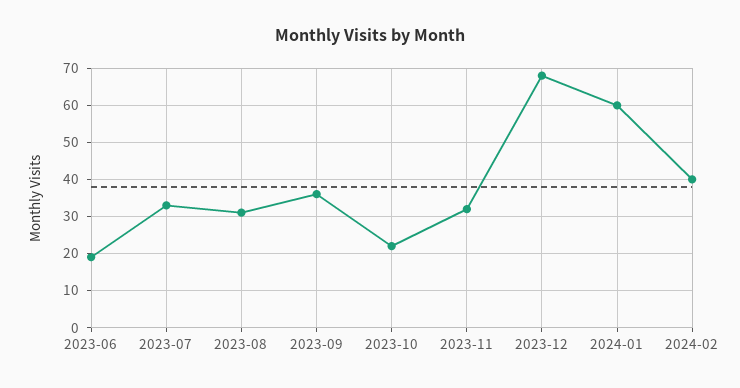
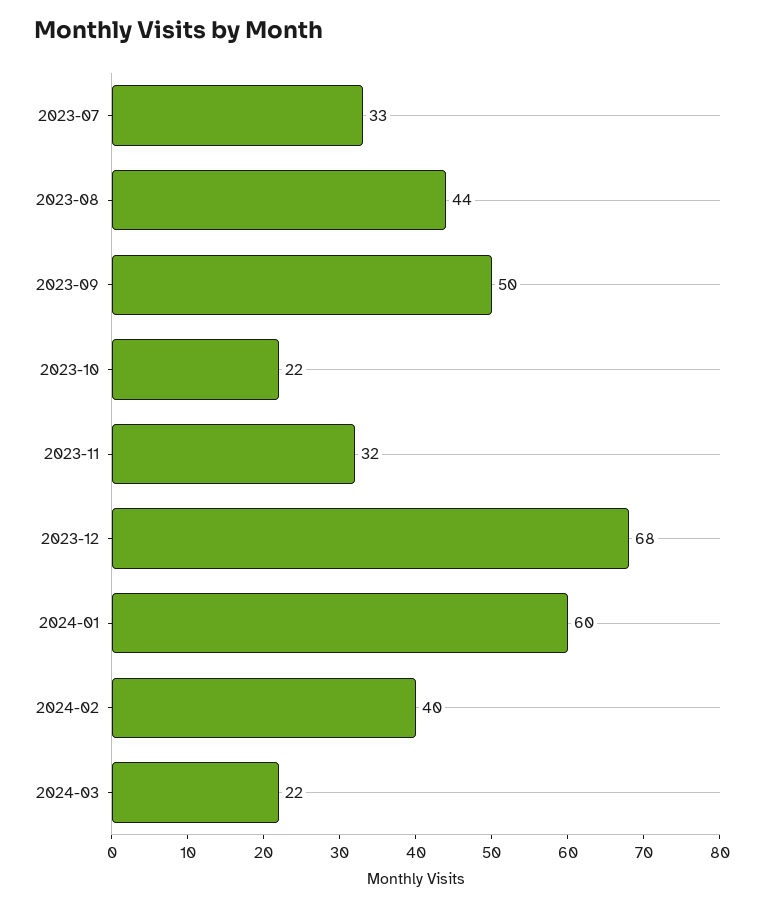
2023-06: 20 -> none
2023-08: 30 -> 44
2023-09: 35 -> 50
2024-03: none -> 22

